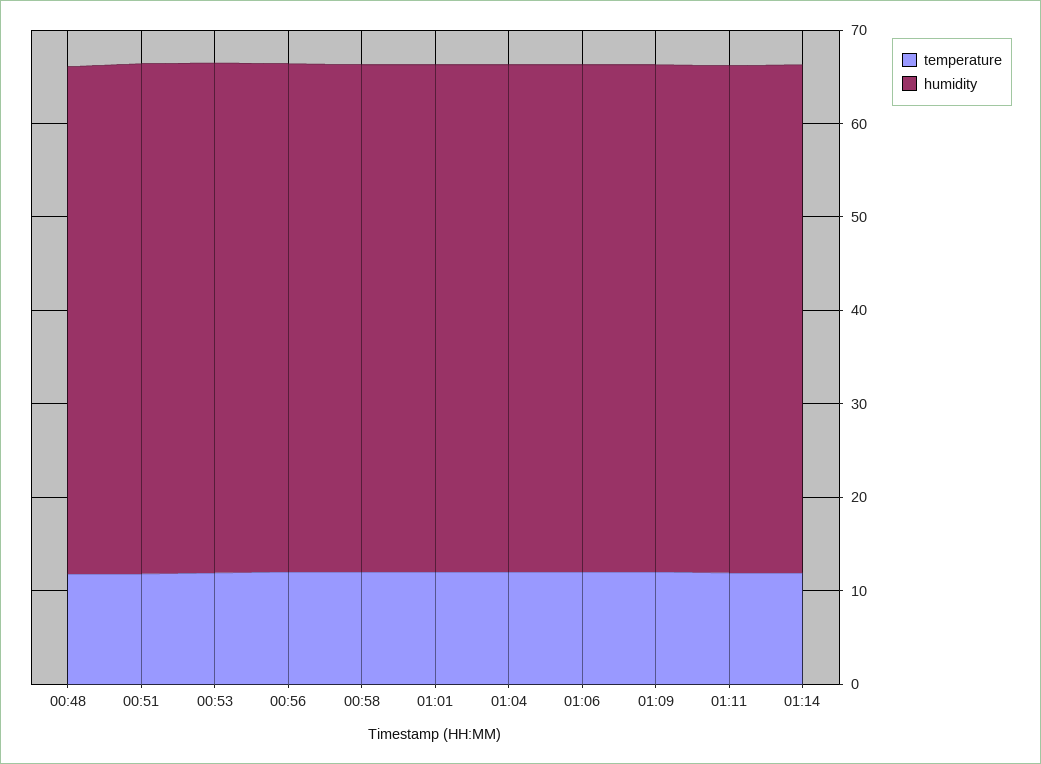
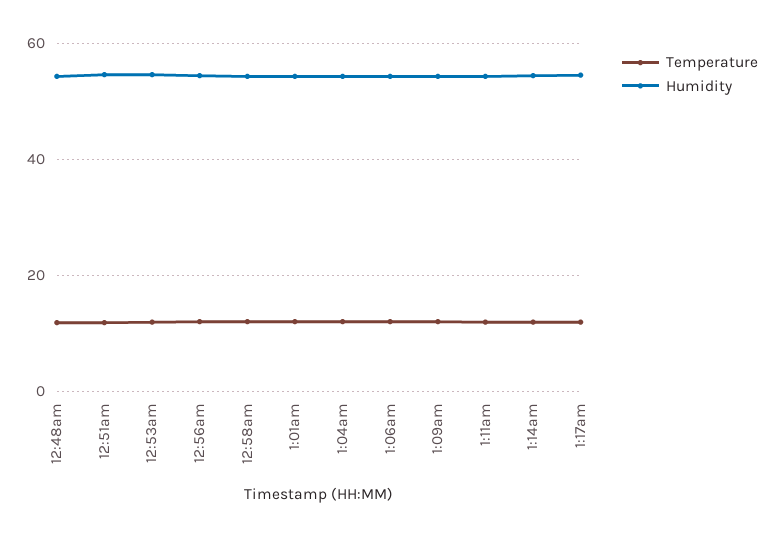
temperature, 1:17am: none -> 12
humidity, 1:17am: none -> 54

